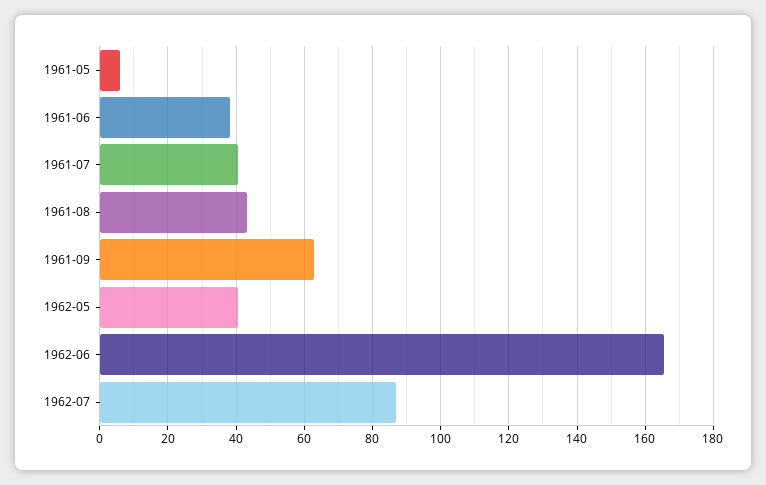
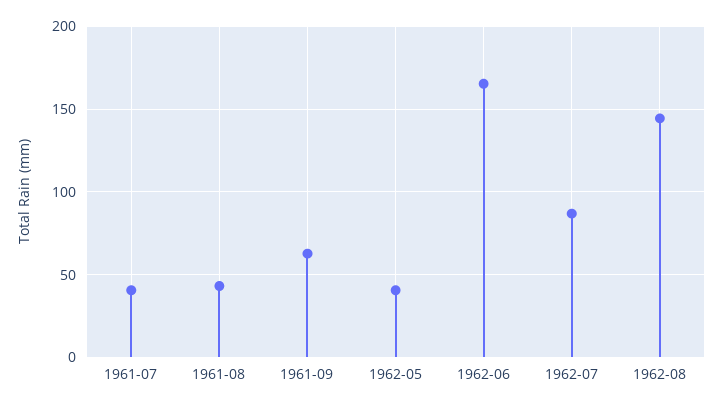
1961-05: 6 -> none
1961-06: 38 -> none
1962-08: none -> 145

